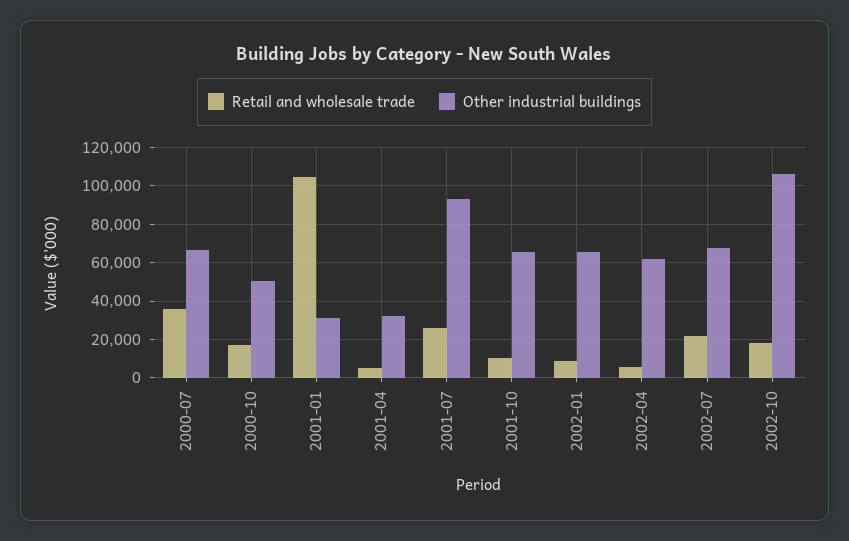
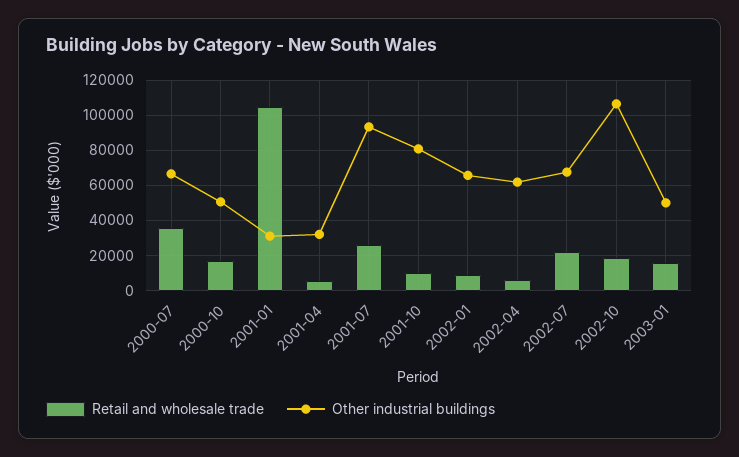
Other industrial buildings, 2001-10: 65000 -> 80000
Retail and wholesale trade, 2003-01: none -> 15000
Other industrial buildings, 2003-01: none -> 50000

